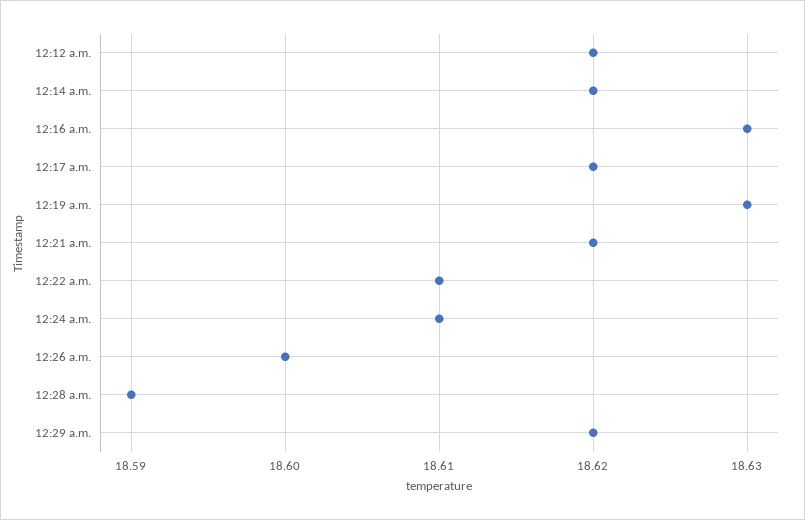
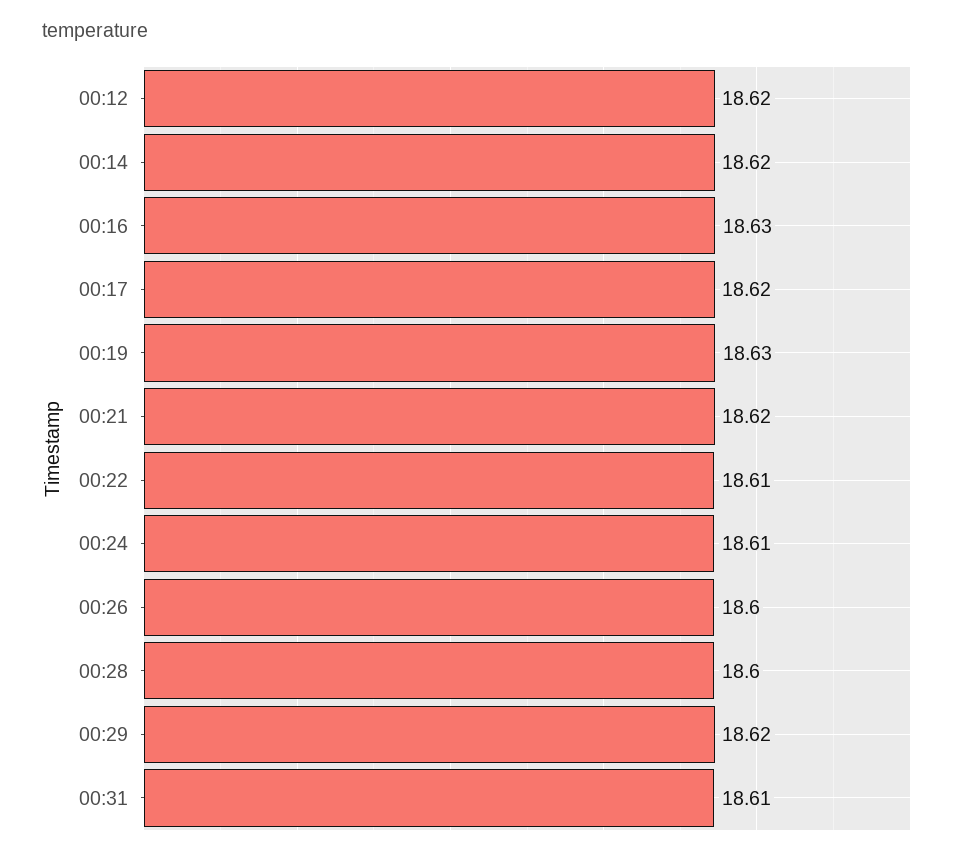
12:28 a.m.: 18.59 -> 18.6
00:31: none -> 18.61

